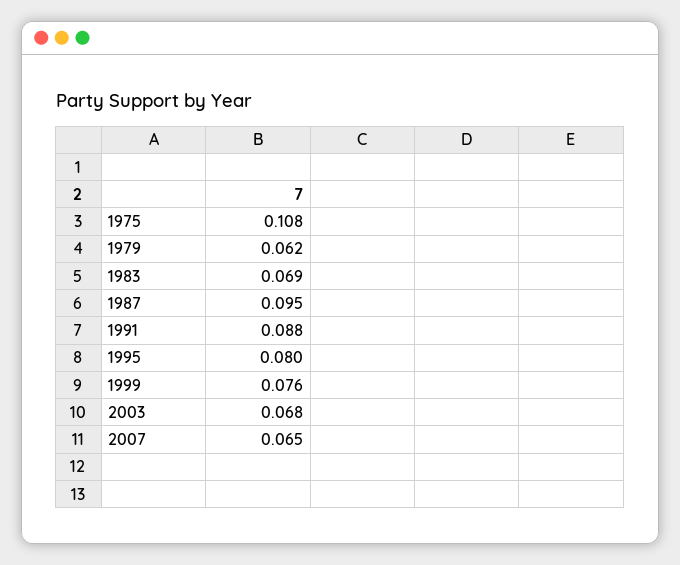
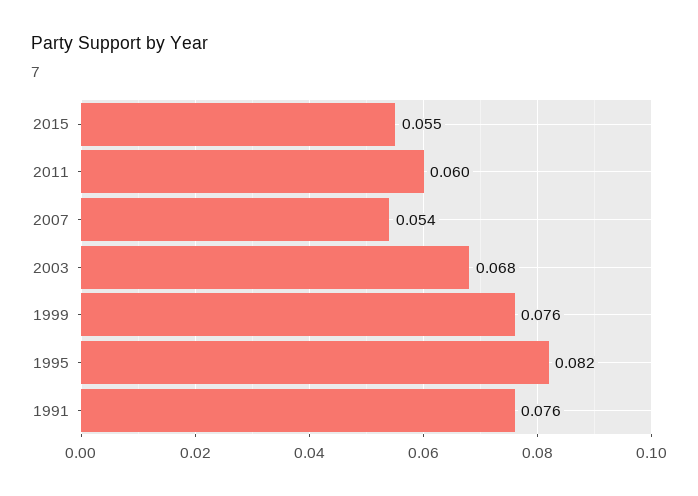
1975: 0.108 -> none
1979: 0.062 -> none
1983: 0.069 -> none
1987: 0.095 -> none
1991: 0.088 -> 0.076
1995: 0.08 -> 0.082
2007: 0.065 -> 0.054
2015: none -> 0.055
2011: none -> 0.06

